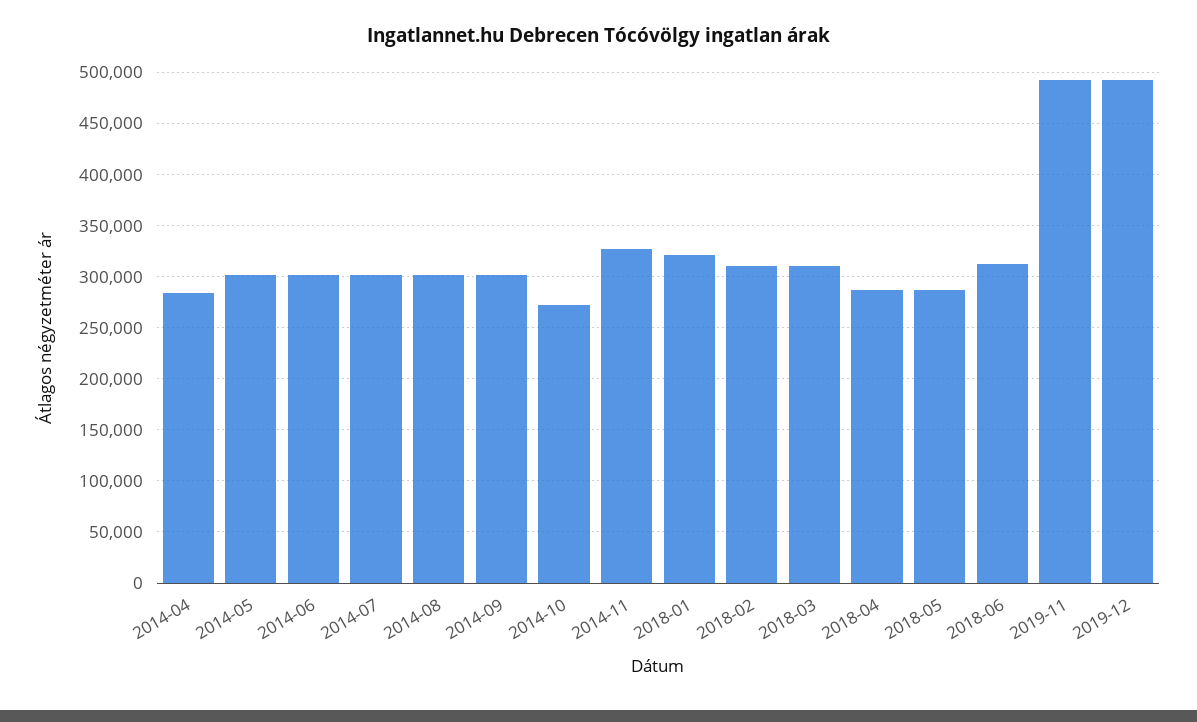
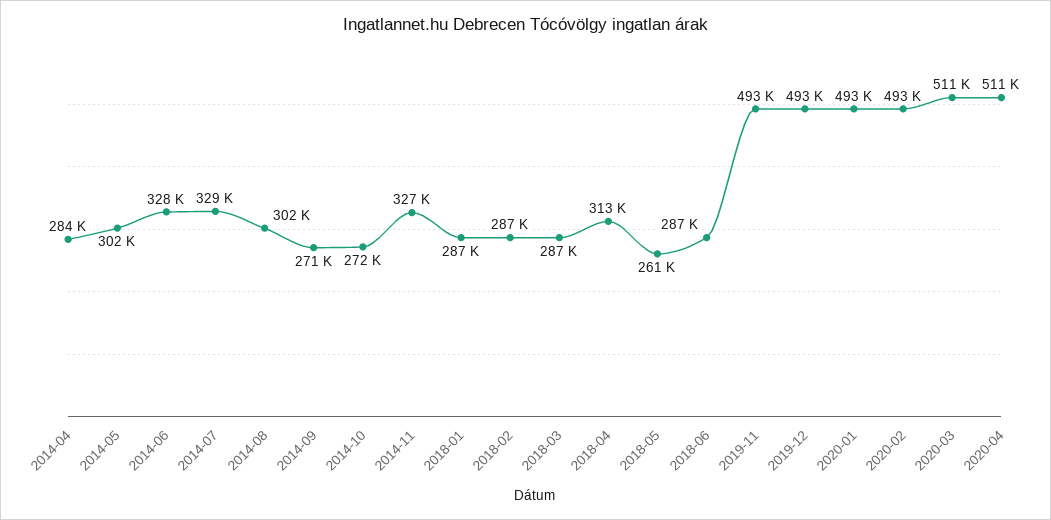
2014-06: 300000 -> 328000
2014-07: 300000 -> 329000
2014-09: 300000 -> 271000
2018-01: 320000 -> 287000
2018-02: 310000 -> 287000
2018-03: 310000 -> 287000
2018-04: 290000 -> 313000
2018-05: 290000 -> 261000
2018-06: 310000 -> 287000
2020-01: none -> 493000
2020-02: none -> 493000
2020-03: none -> 511000
2020-04: none -> 511000

